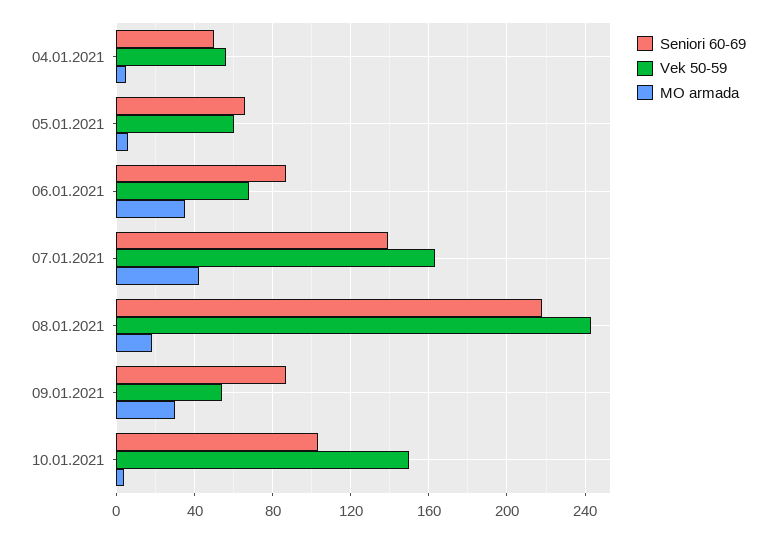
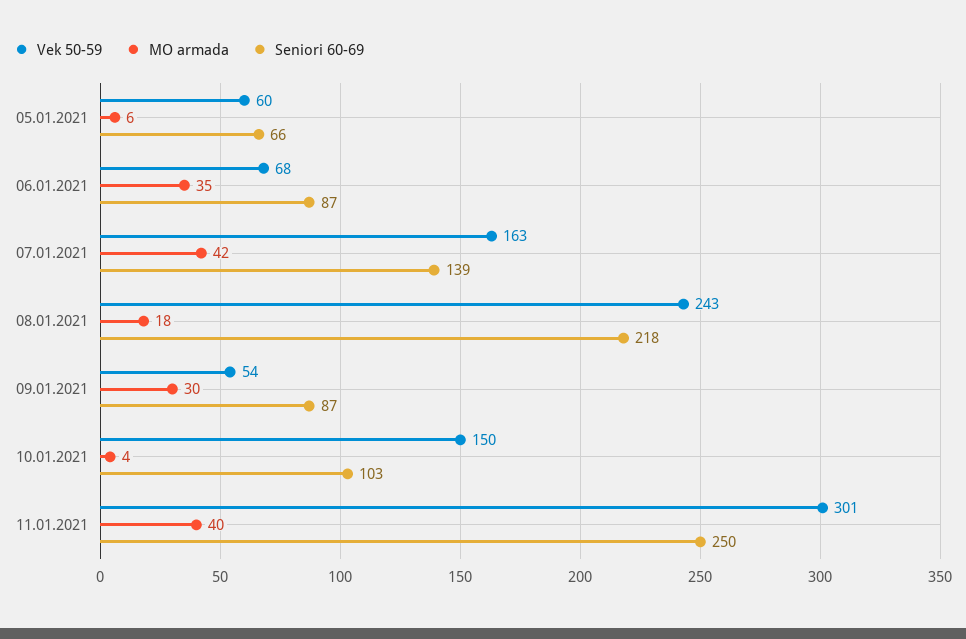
Seniori 60-69, 04.01.2021: 50 -> none
Vek 50-59, 04.01.2021: 55 -> none
MO armada, 04.01.2021: 5 -> none
Vek 50-59, 11.01.2021: none -> 301
MO armada, 11.01.2021: none -> 40
Seniori 60-69, 11.01.2021: none -> 250

